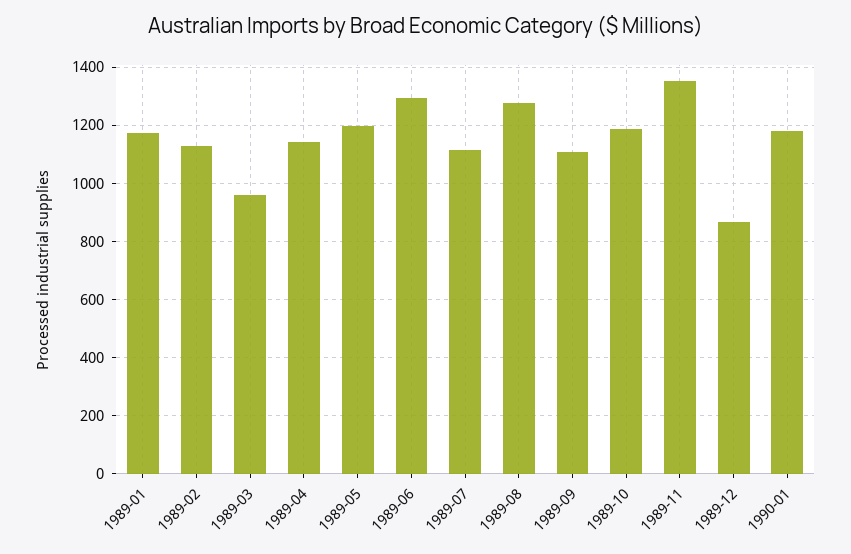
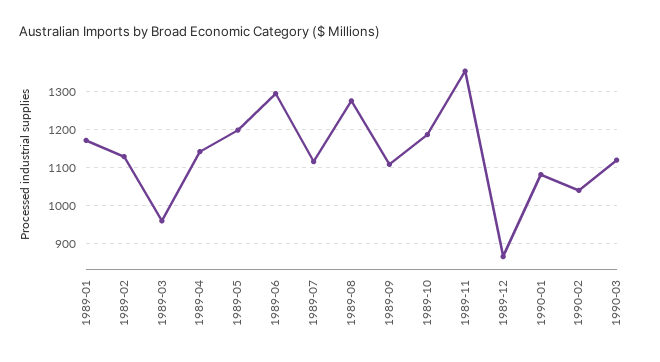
1990-01: 1175 -> 1080
1990-02: none -> 1040
1990-03: none -> 1120

